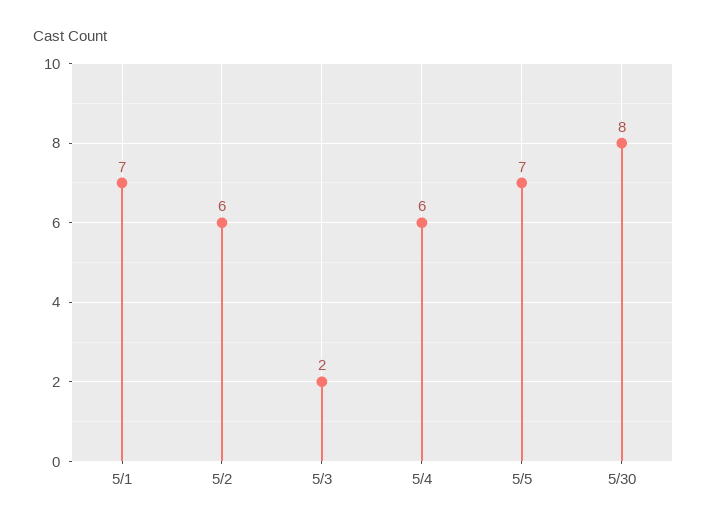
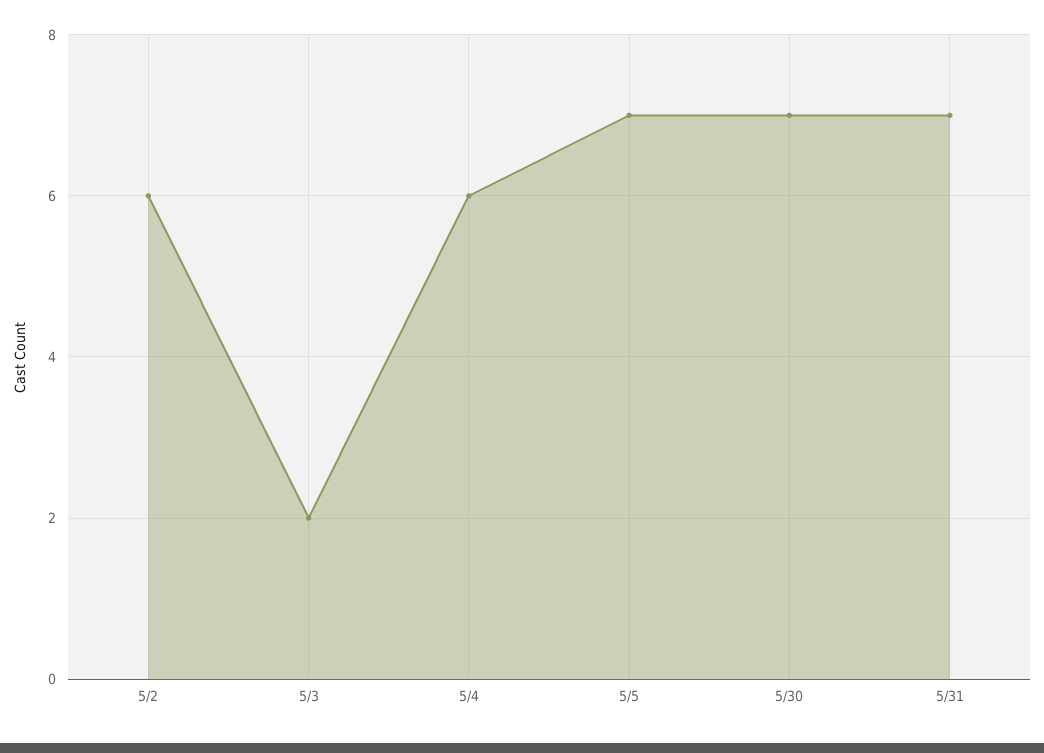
5/1: 7 -> none
5/30: 8 -> 7
5/31: none -> 7

